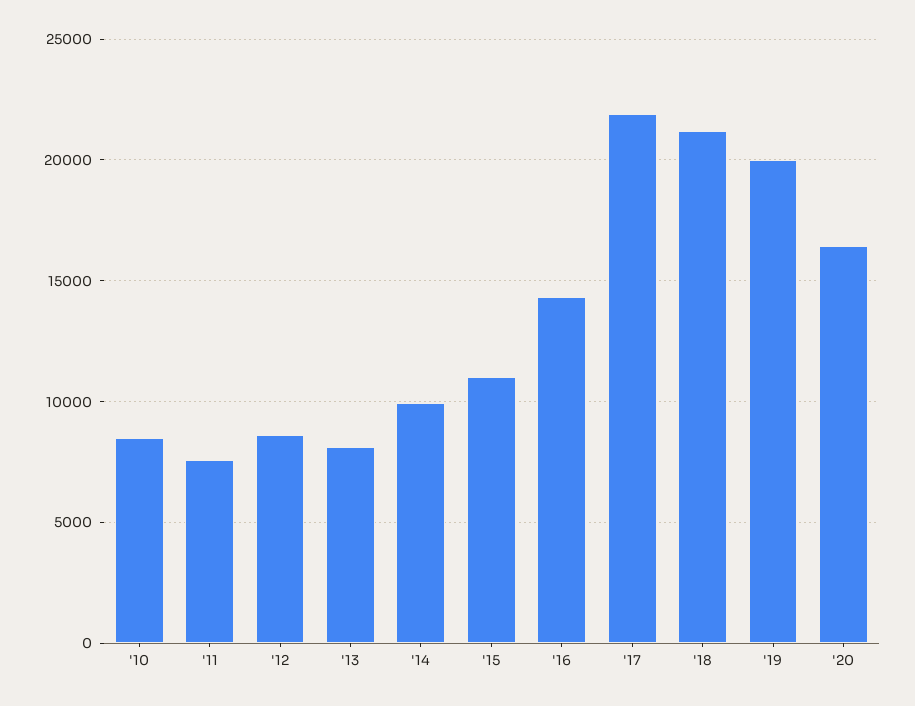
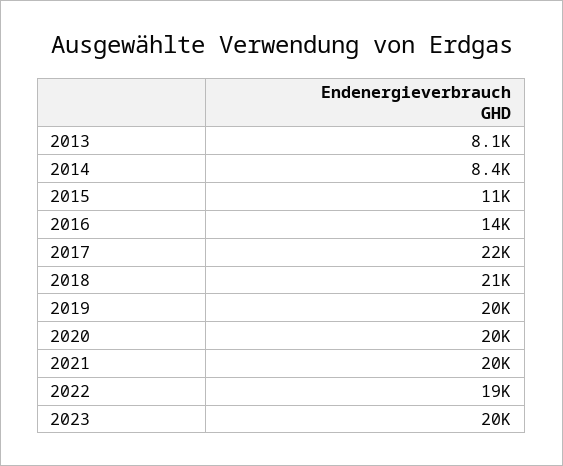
'10: 8500 -> none
'11: 7500 -> none
'12: 8500 -> none
'14: 10000 -> 8400
'20: 16500 -> 20000
2021: none -> 20000
2022: none -> 19000
2023: none -> 20000

